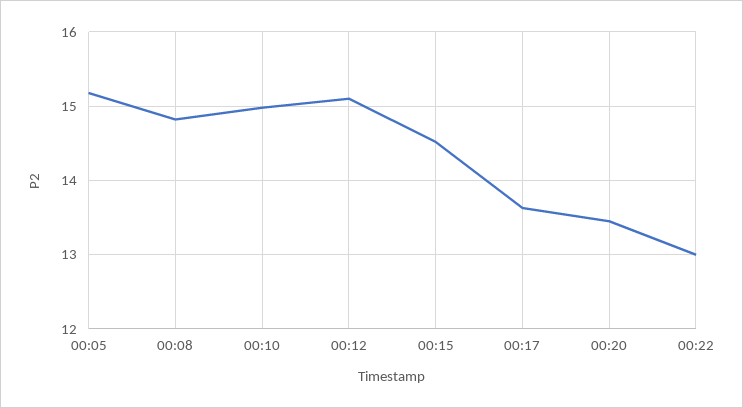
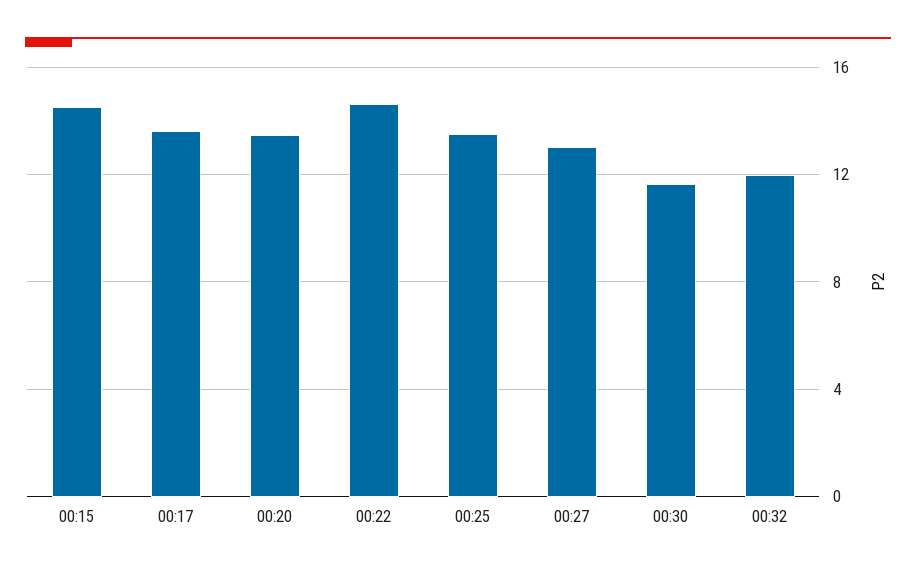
00:05: 15.2 -> none
00:08: 14.8 -> none
00:10: 15 -> none
00:12: 15.1 -> none
00:22: 13 -> 14.5
00:25: none -> 13.5
00:27: none -> 13
00:30: none -> 11.5
00:32: none -> 12

